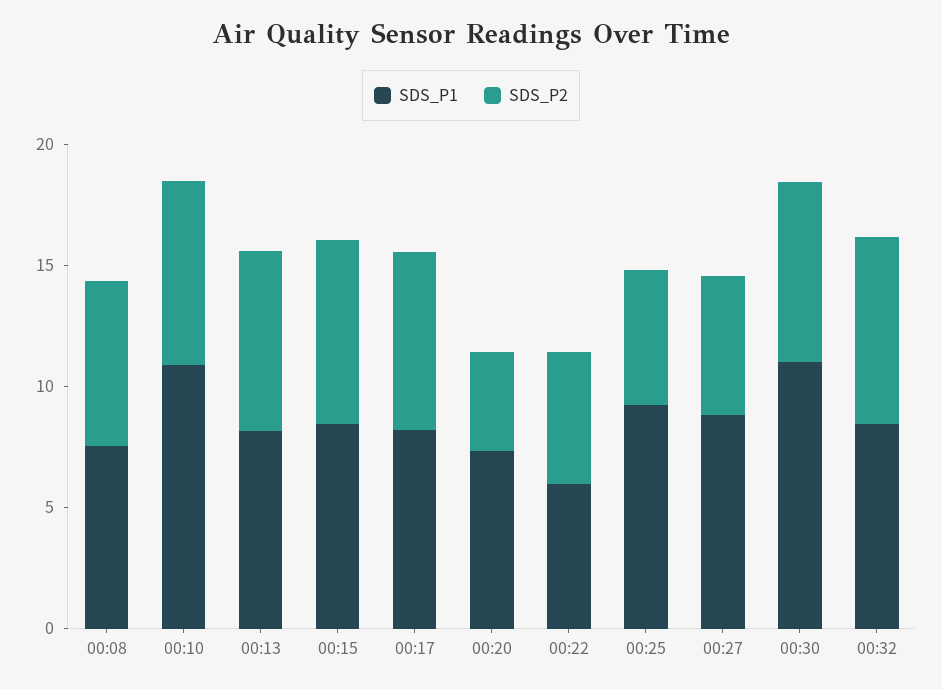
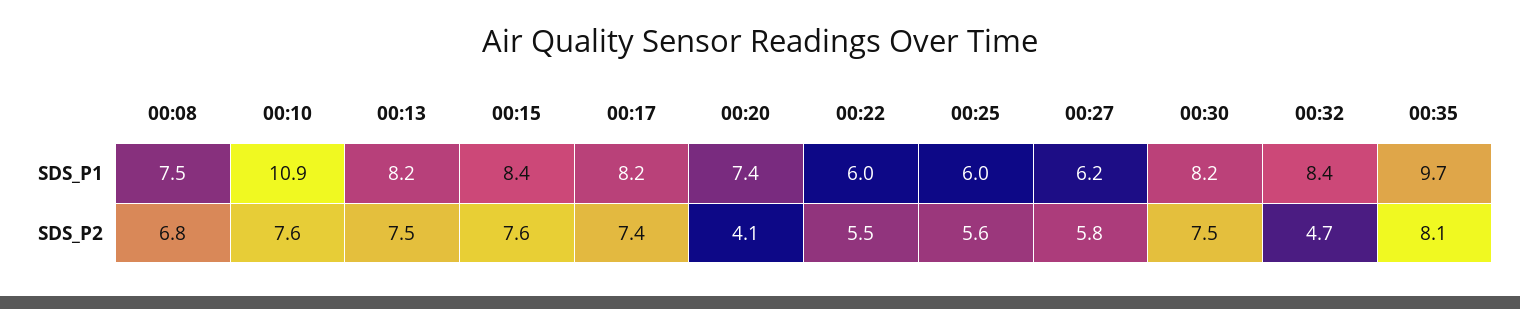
SDS_P1, 00:25: 9 -> 6
SDS_P1, 00:27: 9 -> 6.2
SDS_P1, 00:30: 11 -> 8.2
SDS_P2, 00:32: 8 -> 4.7
SDS_P1, 00:35: none -> 9.7
SDS_P2, 00:35: none -> 8.1

